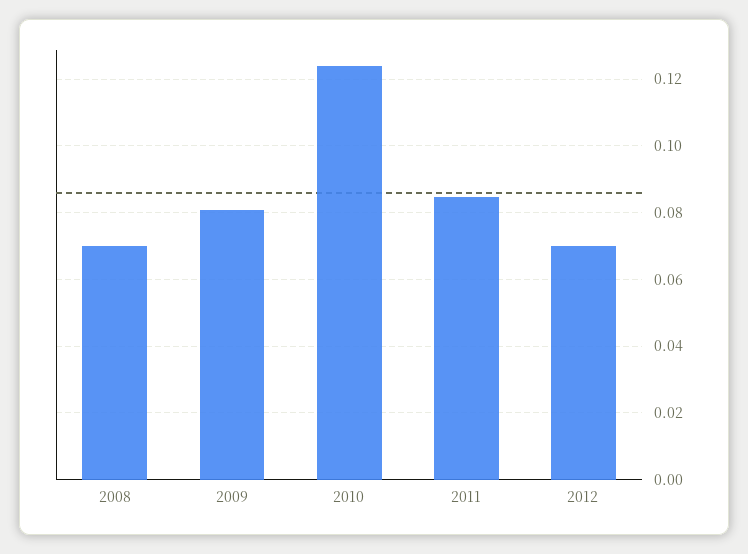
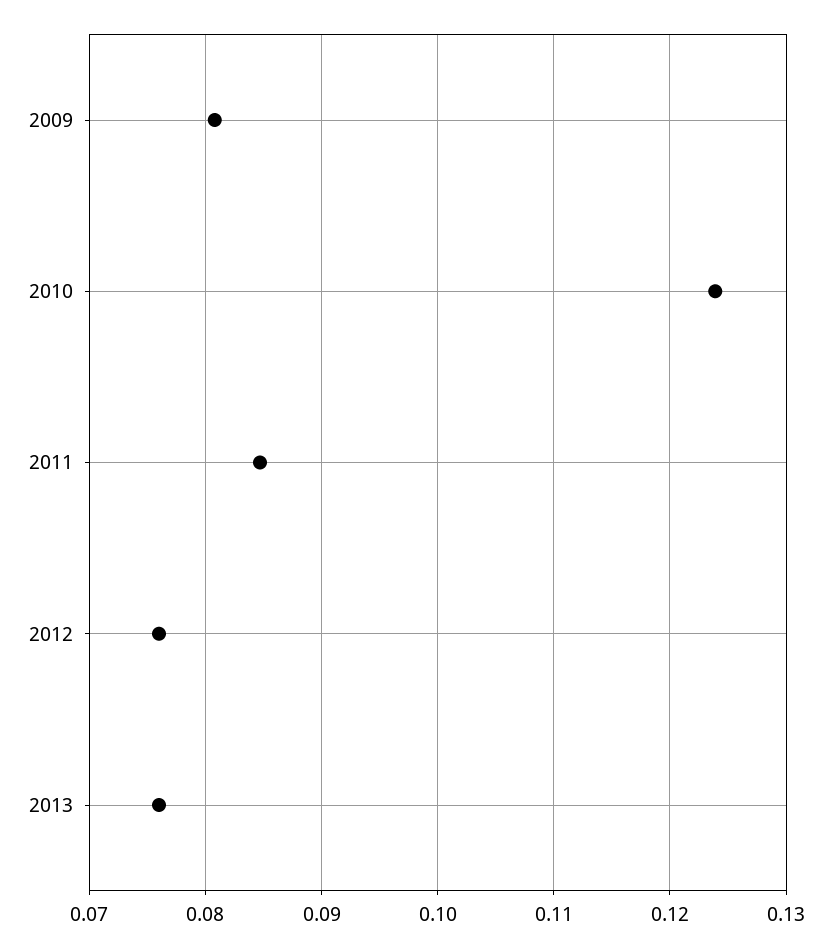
2008: 0.07 -> none
2012: 0.07 -> 0.076
2013: none -> 0.076

